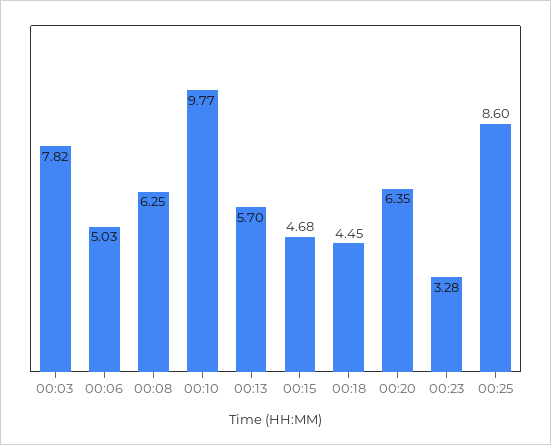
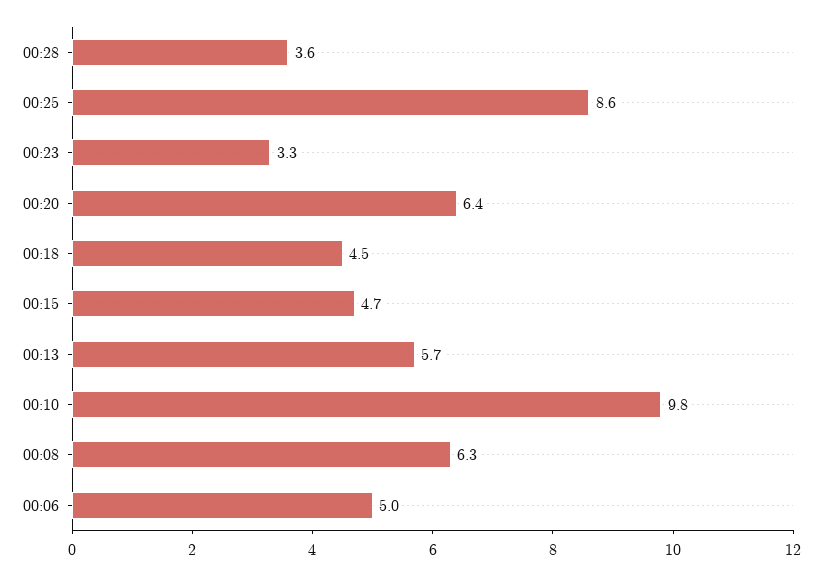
00:03: 7.82 -> none
00:28: none -> 3.6

